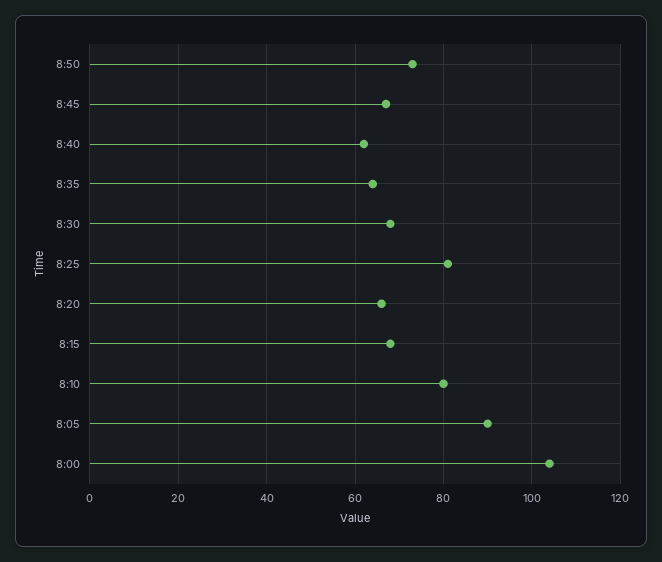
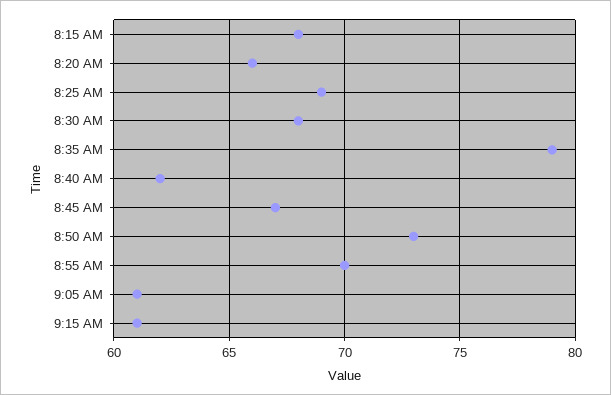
8:35: 65 -> 79
8:25: 80 -> 69
8:10: 80 -> none
8:05: 90 -> none
8:00: 105 -> none
8:55 AM: none -> 70
9:05 AM: none -> 61
9:15 AM: none -> 61

